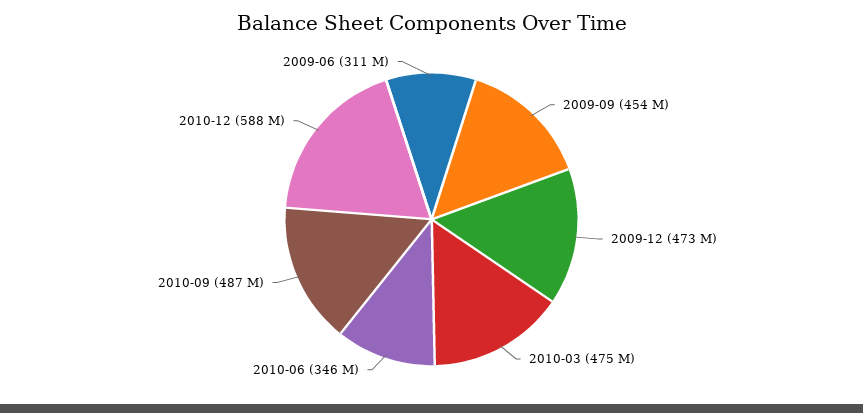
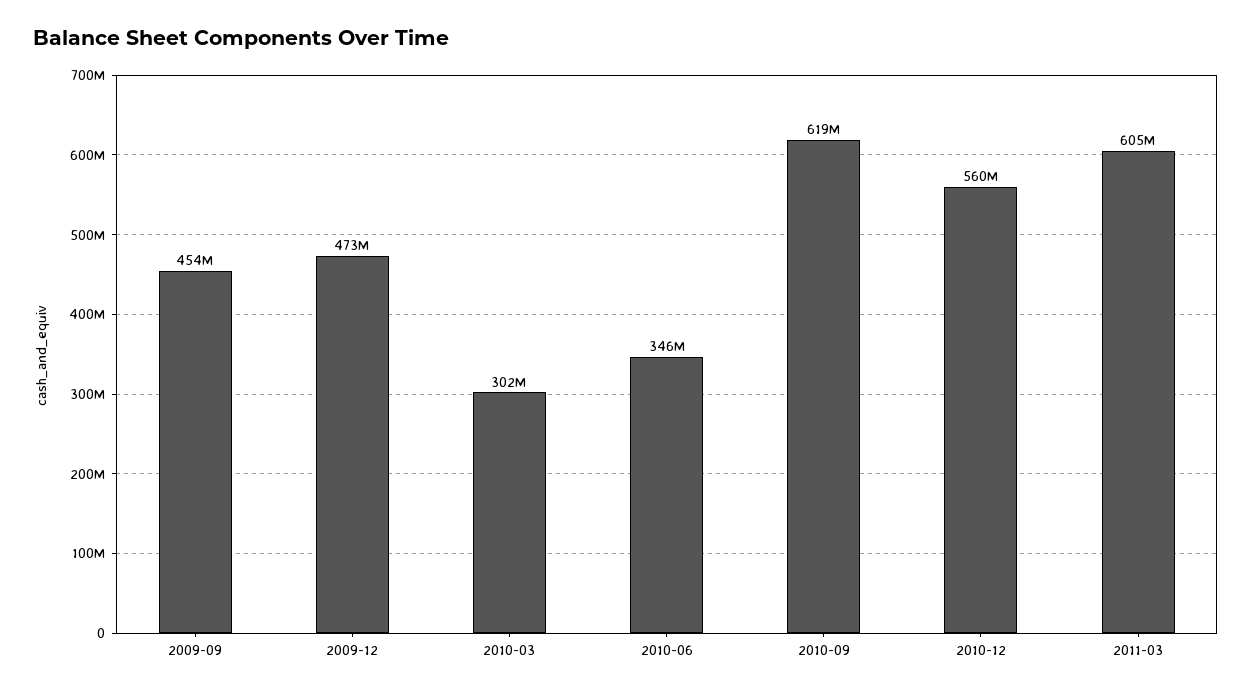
2010-03: 475000000 -> 302000000
2010-09: 487000000 -> 619000000
2010-12: 588000000 -> 560000000
2009-06: 311000000 -> none
2011-03: none -> 605000000

